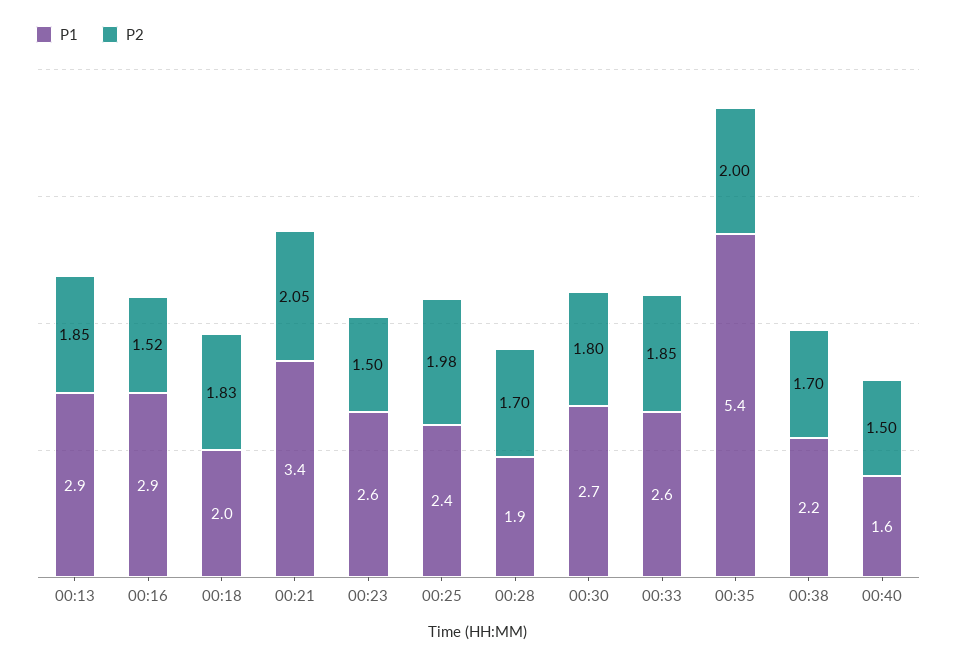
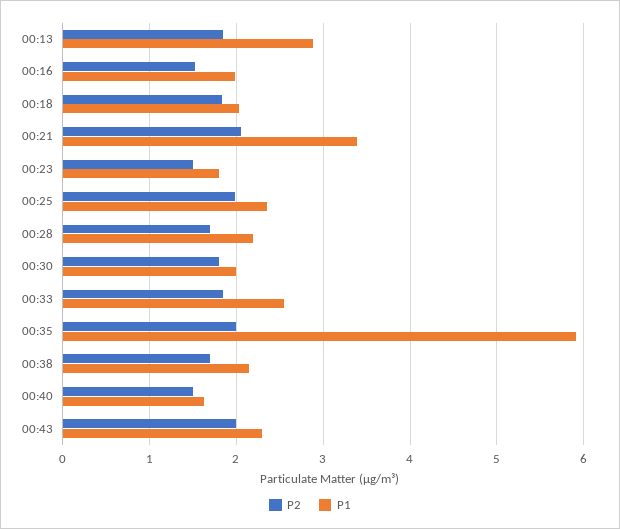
P1, 00:16: 2.9 -> 2
P1, 00:23: 2.6 -> 1.8
P1, 00:28: 1.9 -> 2.2
P1, 00:30: 2.7 -> 2
P1, 00:35: 5.4 -> 5.9
P2, 00:43: none -> 2
P1, 00:43: none -> 2.3

